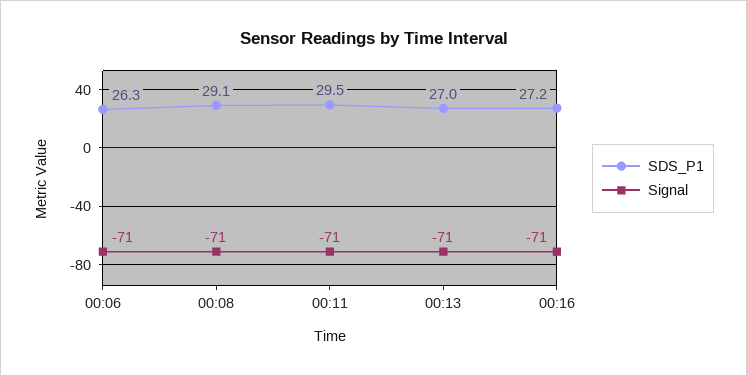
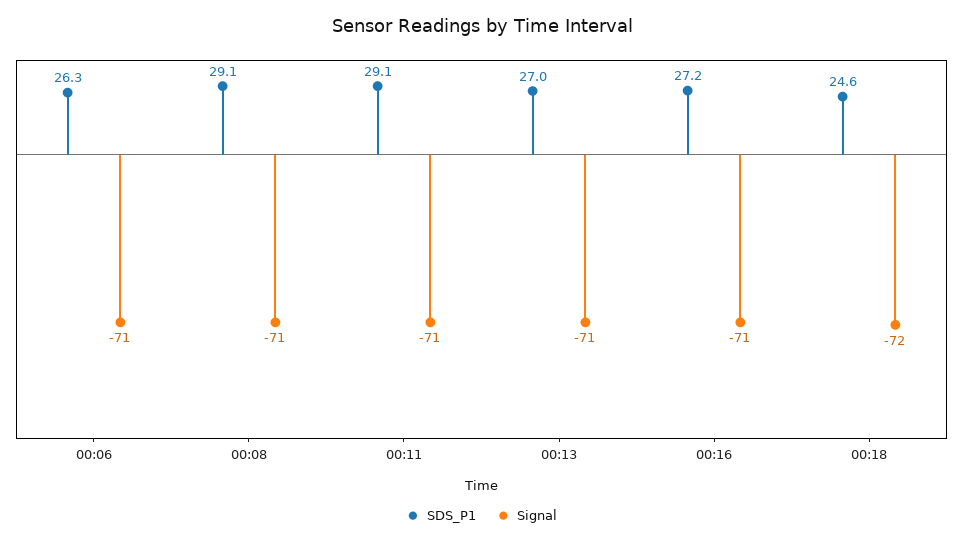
SDS_P1, 00:11: 29.5 -> 29.1
SDS_P1, 00:18: none -> 24.6
Signal, 00:18: none -> -72

